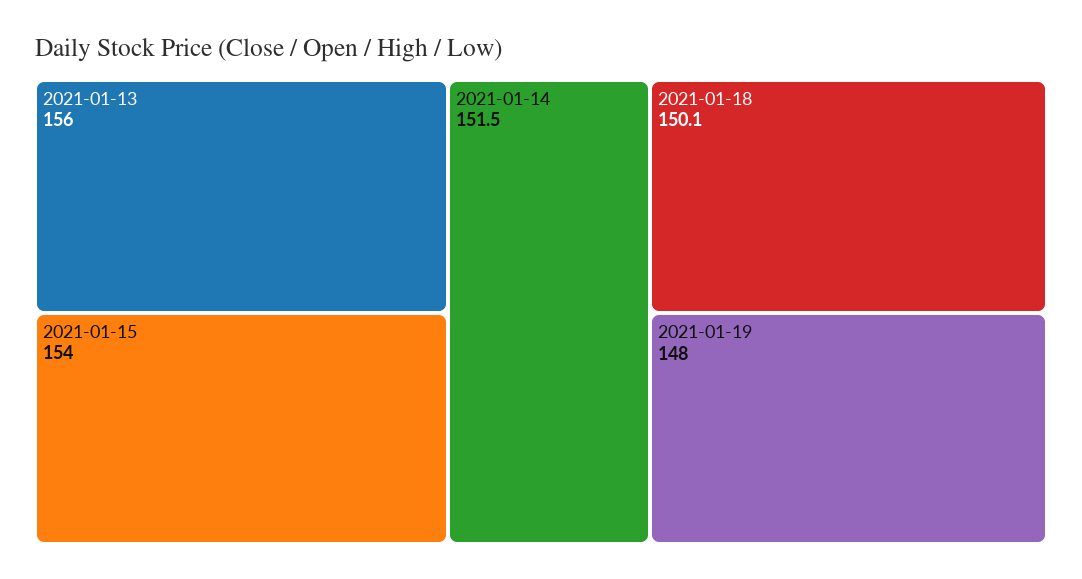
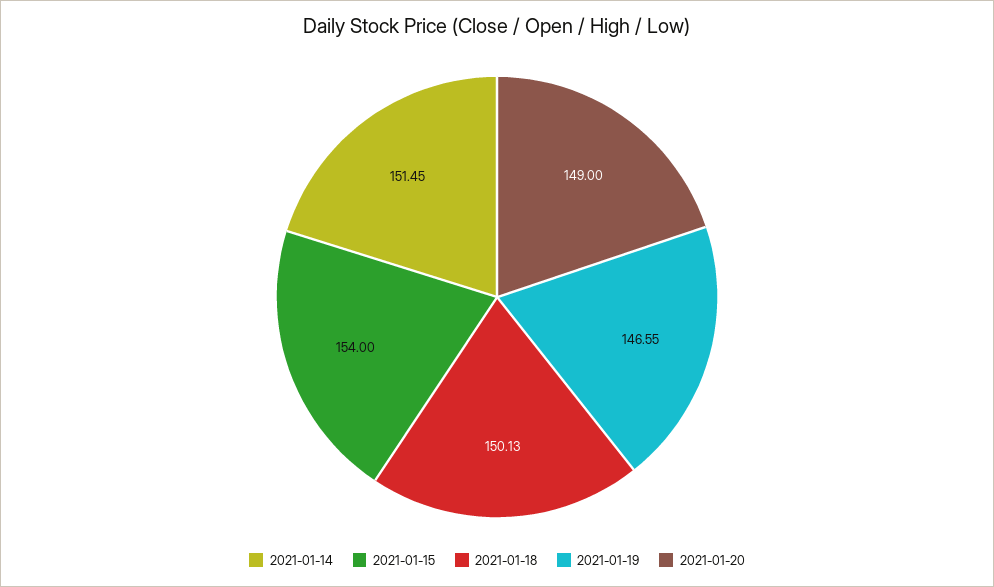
2021-01-13: 156 -> none
2021-01-19: 148 -> 146.55
2021-01-20: none -> 149

